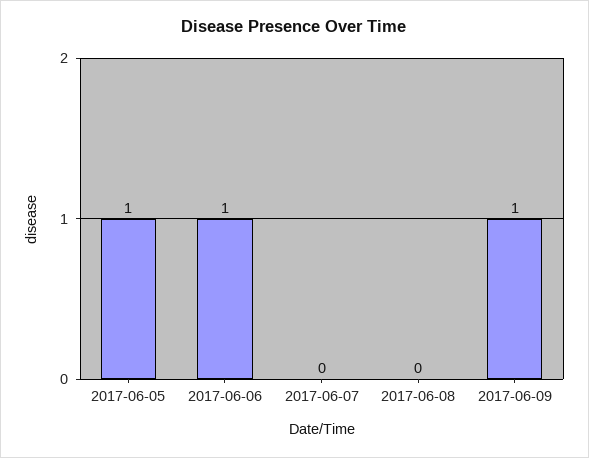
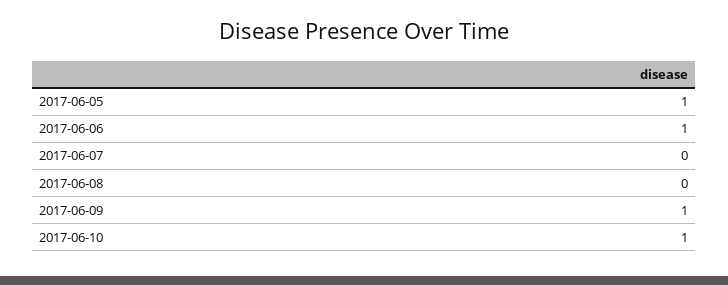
2017-06-10: none -> 1

